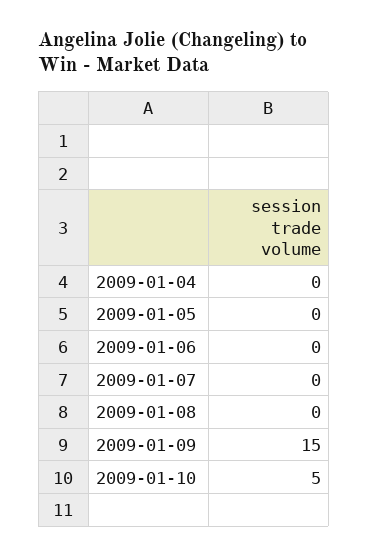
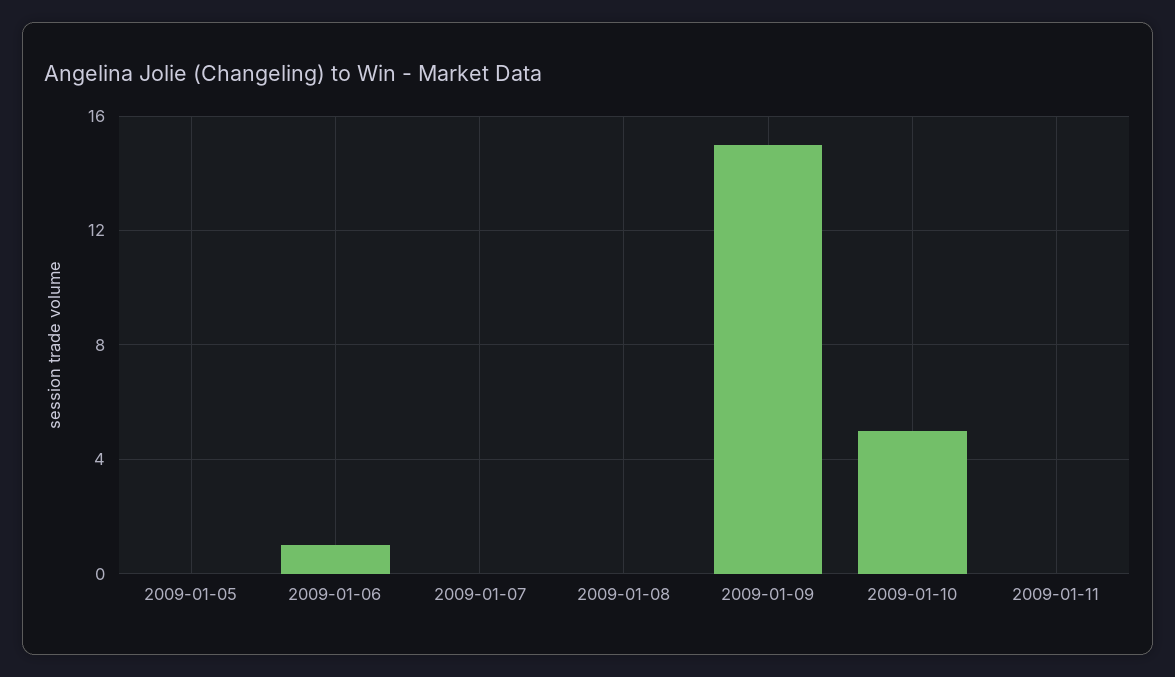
2009-01-04: 0 -> none
2009-01-06: 0 -> 1
2009-01-11: none -> 0

